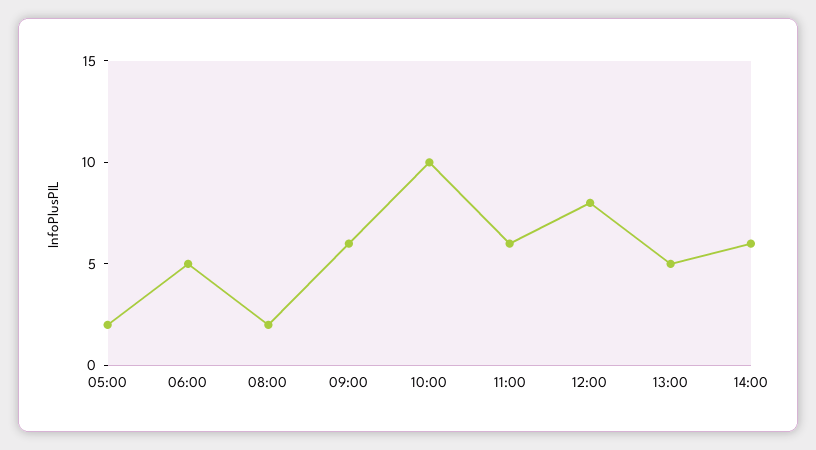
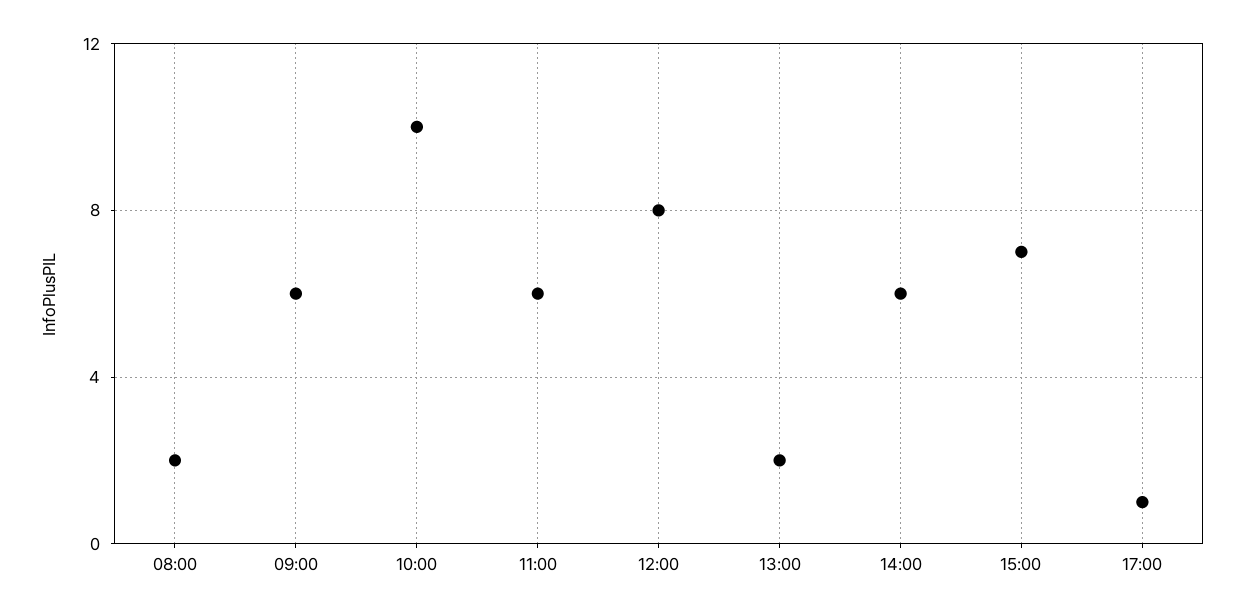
05:00: 2 -> none
06:00: 5 -> none
13:00: 5 -> 2
15:00: none -> 7
17:00: none -> 1

